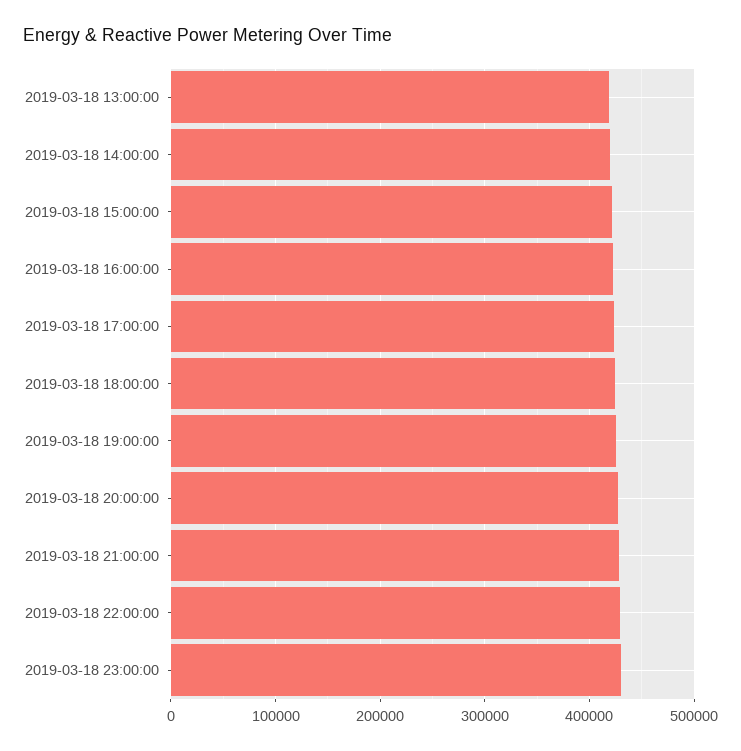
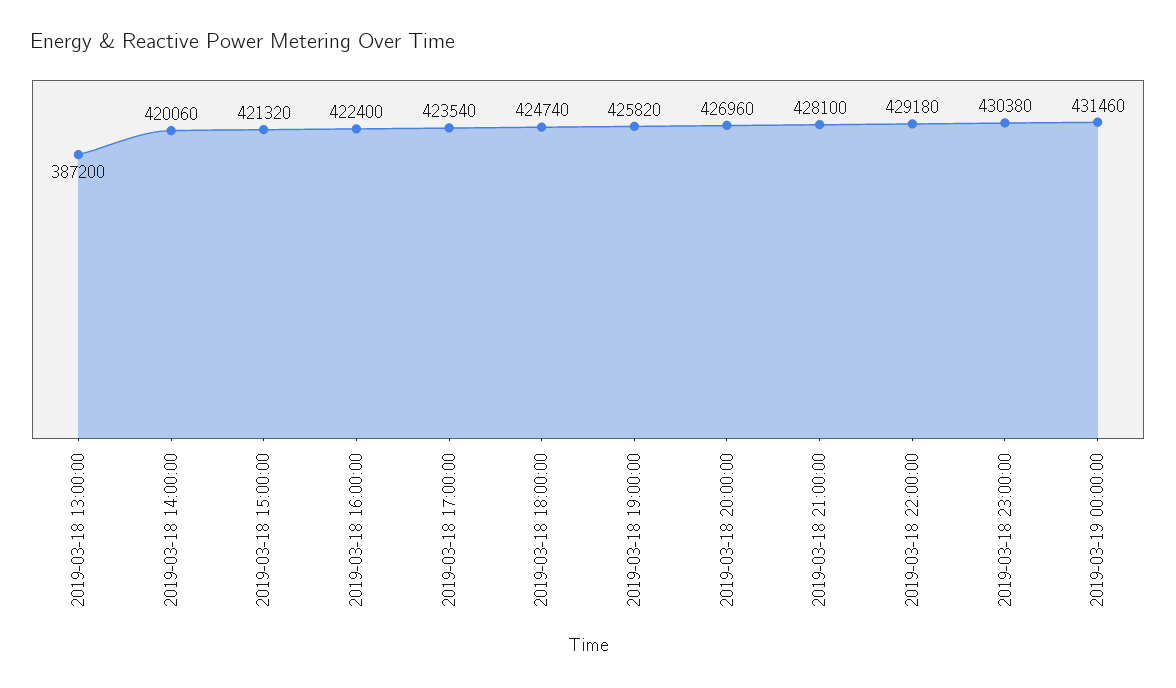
2019-03-18 13:00:00: 420000 -> 387200
2019-03-19 00:00:00: none -> 431460

